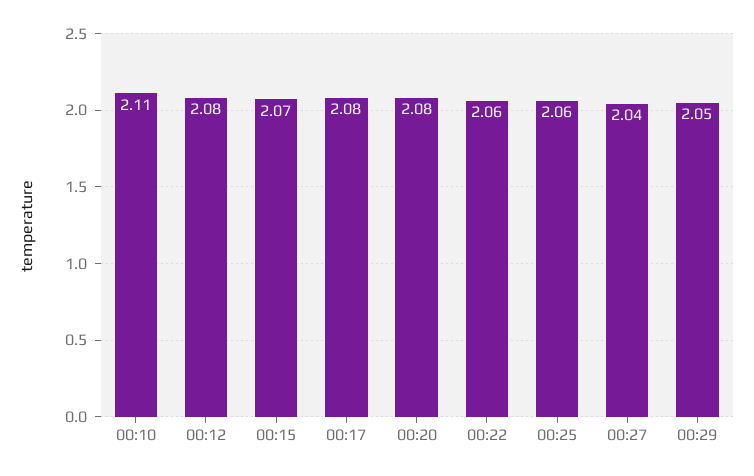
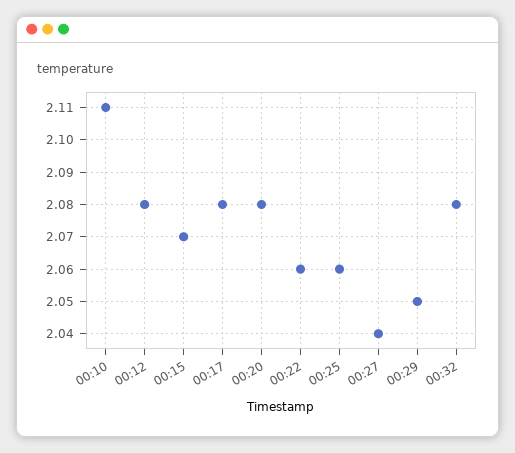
00:32: none -> 2.08

